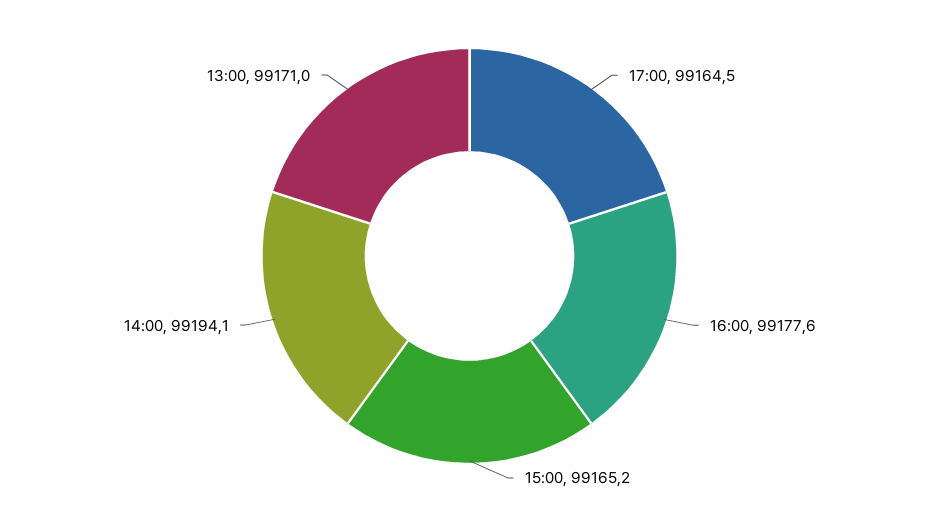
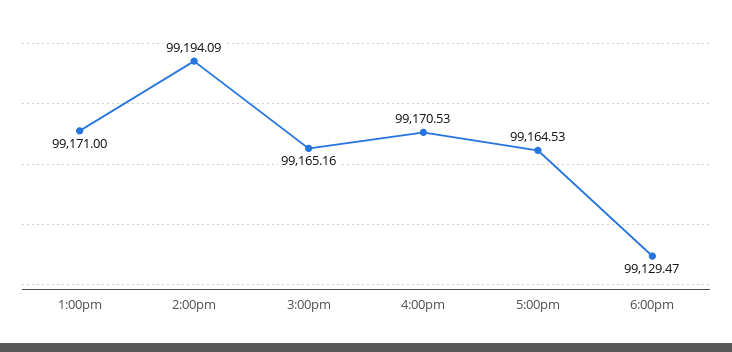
16:00: 99177.6 -> 99170.53
6:00pm: none -> 99129.47

